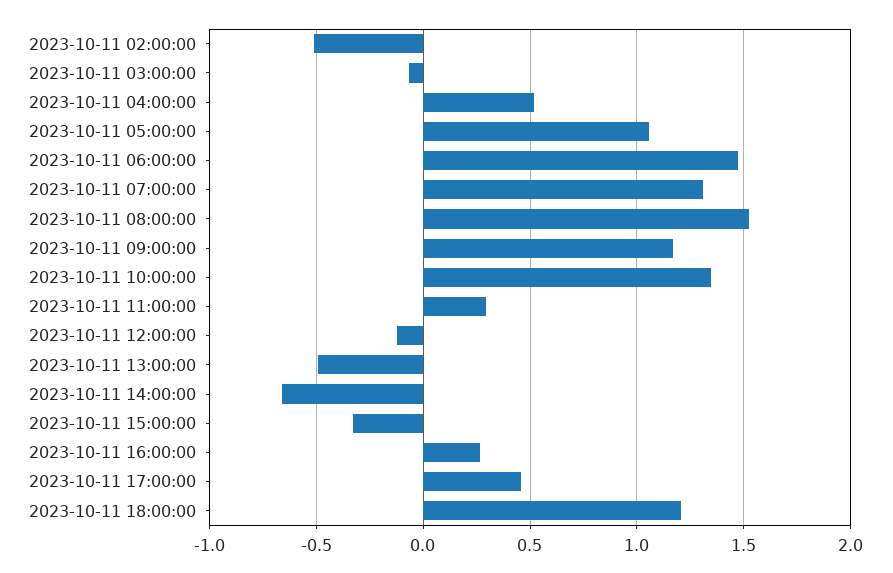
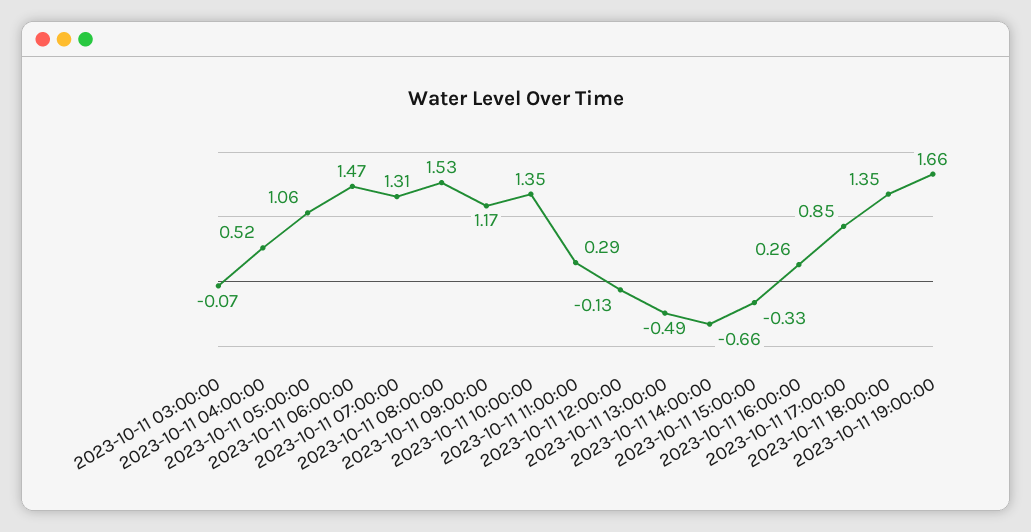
2023-10-11 02:00:00: -0.5 -> none
2023-10-11 17:00:00: 0.45 -> 0.85
2023-10-11 18:00:00: 1.2 -> 1.35
2023-10-11 19:00:00: none -> 1.66

